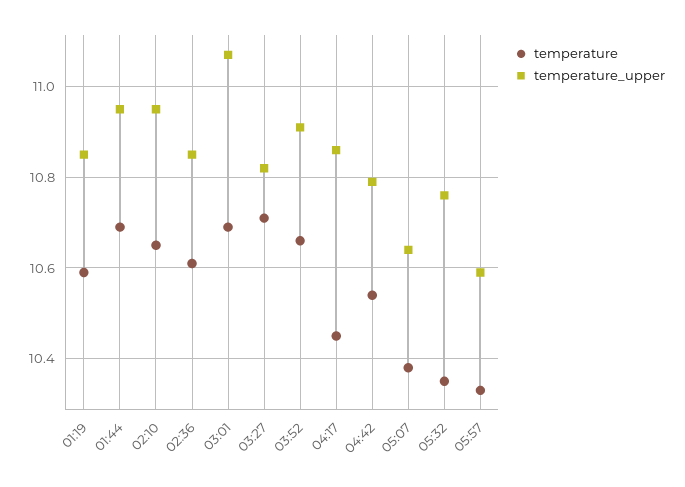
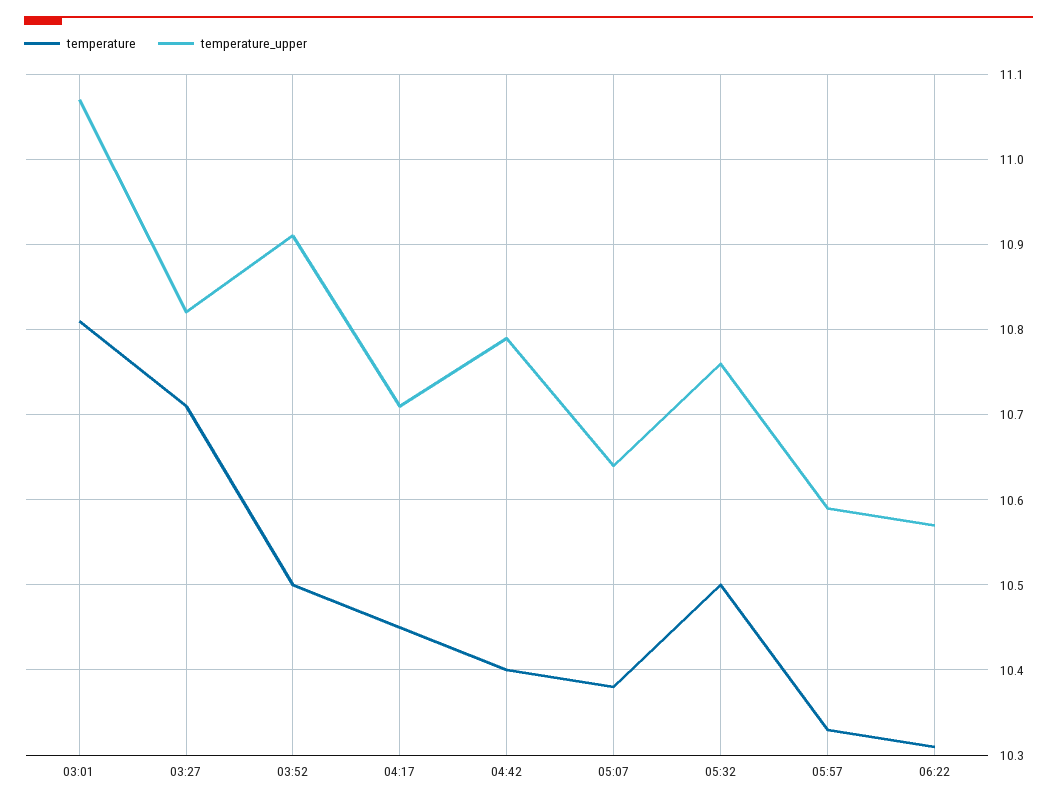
temperature, 01:19: 10.6 -> none
temperature_upper, 01:19: 10.85 -> none
temperature, 01:44: 10.7 -> none
temperature_upper, 01:44: 10.95 -> none
temperature, 02:10: 10.65 -> none
temperature_upper, 02:10: 10.95 -> none
temperature, 02:36: 10.6 -> none
temperature_upper, 02:36: 10.85 -> none
temperature, 03:01: 10.7 -> 10.81
temperature, 03:52: 10.65 -> 10.5
temperature_upper, 04:17: 10.85 -> 10.71
temperature, 04:42: 10.55 -> 10.4
temperature, 05:32: 10.35 -> 10.5
temperature, 06:22: none -> 10.31
temperature_upper, 06:22: none -> 10.57

